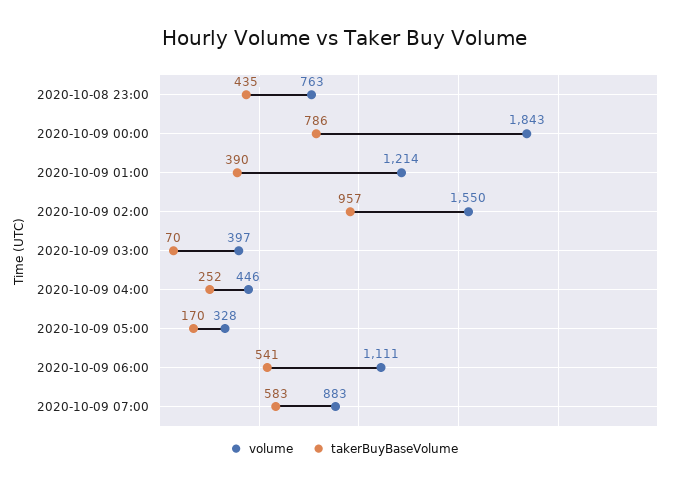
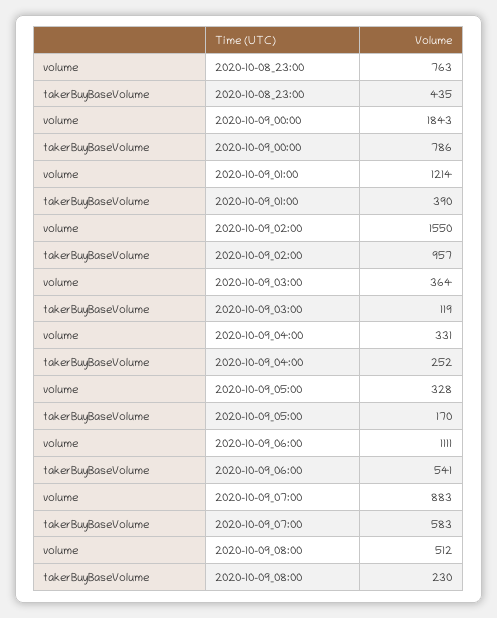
volume, 2020-10-09 03:00: 397 -> 364
takerBuyBaseVolume, 2020-10-09 03:00: 70 -> 119
volume, 2020-10-09 04:00: 446 -> 331
volume, 2020-10-09_08:00: none -> 512
takerBuyBaseVolume, 2020-10-09_08:00: none -> 230

